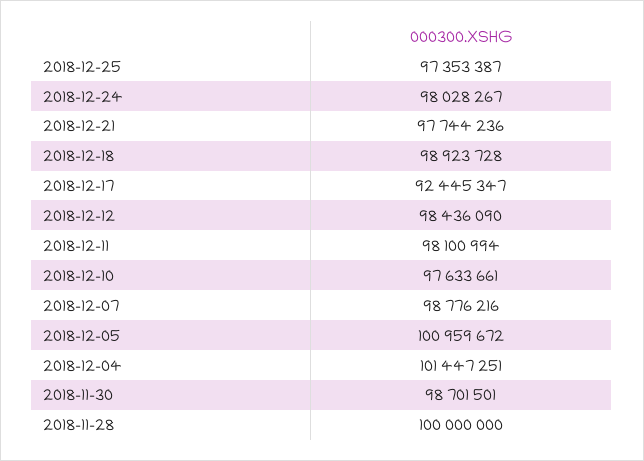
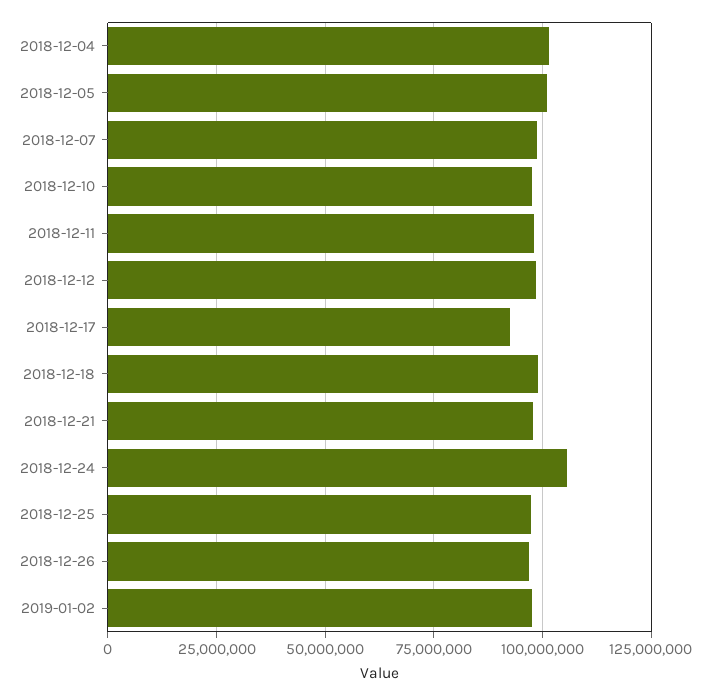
2018-12-24: 98028267 -> 105000000
2018-11-30: 98701501 -> none
2018-11-28: 100000000 -> none
2018-12-26: none -> 97500000
2019-01-02: none -> 97500000

